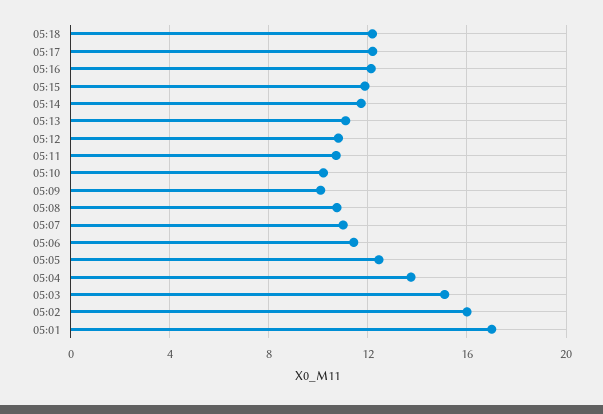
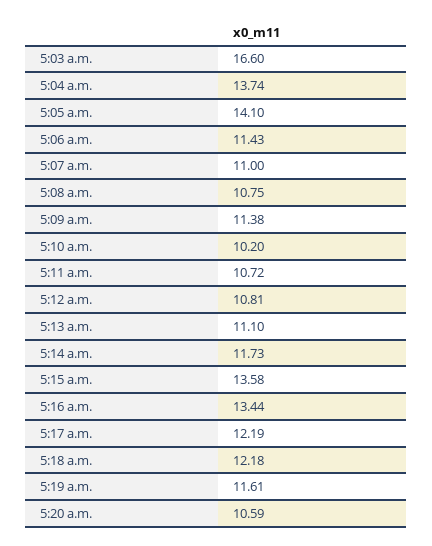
05:16: 12 -> 13.44
05:15: 12 -> 13.58
05:09: 10 -> 11.38
05:05: 12.5 -> 14.1
05:03: 15 -> 16.6
05:02: 16 -> none
05:01: 17 -> none
5:19 a.m.: none -> 11.61
5:20 a.m.: none -> 10.59

